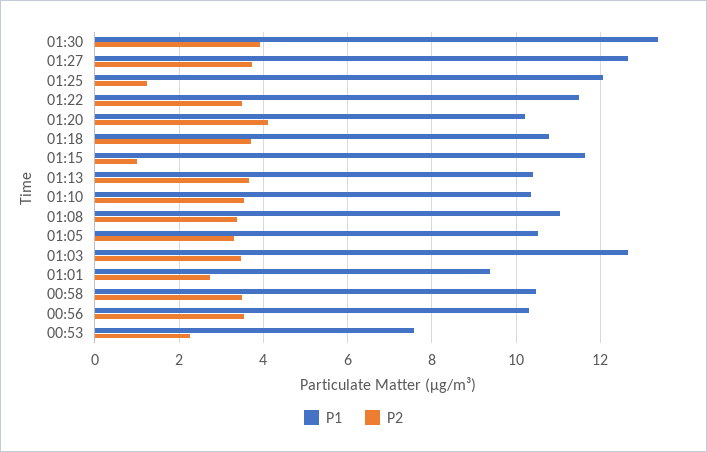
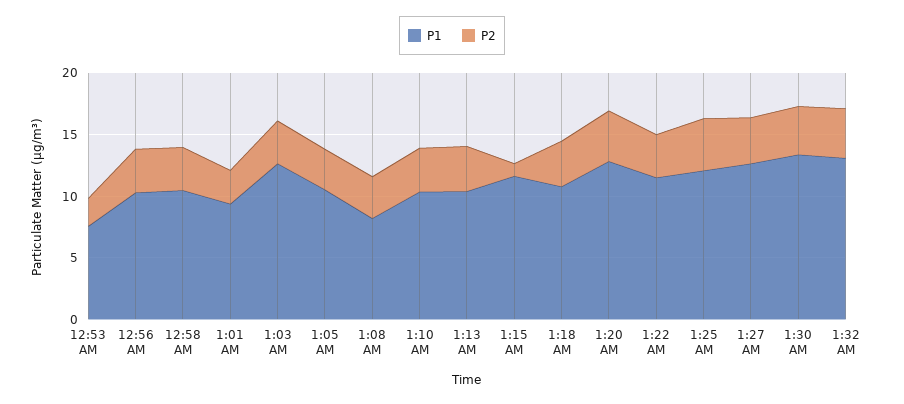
P2, 01:25: 1.2 -> 4
P1, 01:20: 10.2 -> 13
P1, 01:08: 11 -> 8
P1, 1:32 AM: none -> 13
P2, 1:32 AM: none -> 4

